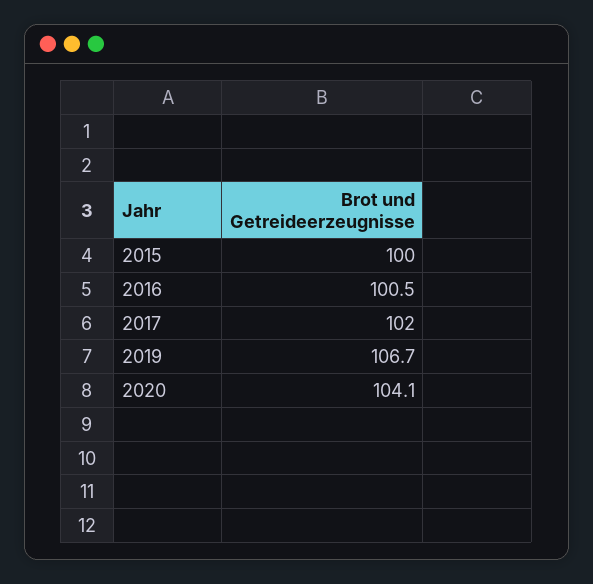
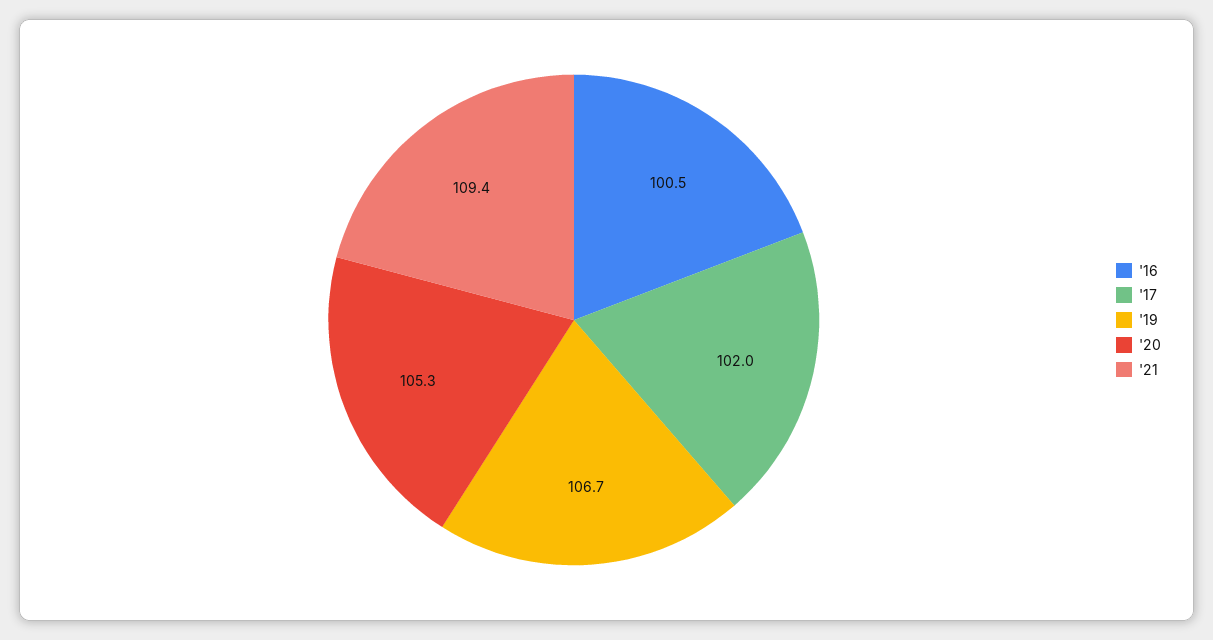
2015: 100 -> none
2020: 104.1 -> 105.3
'21: none -> 109.4

